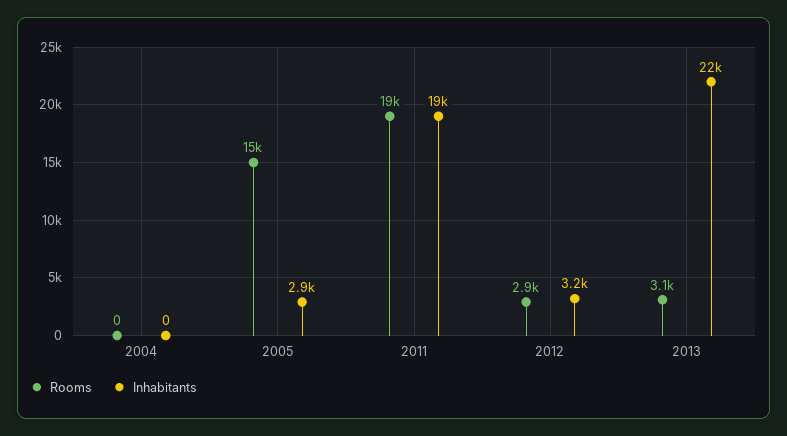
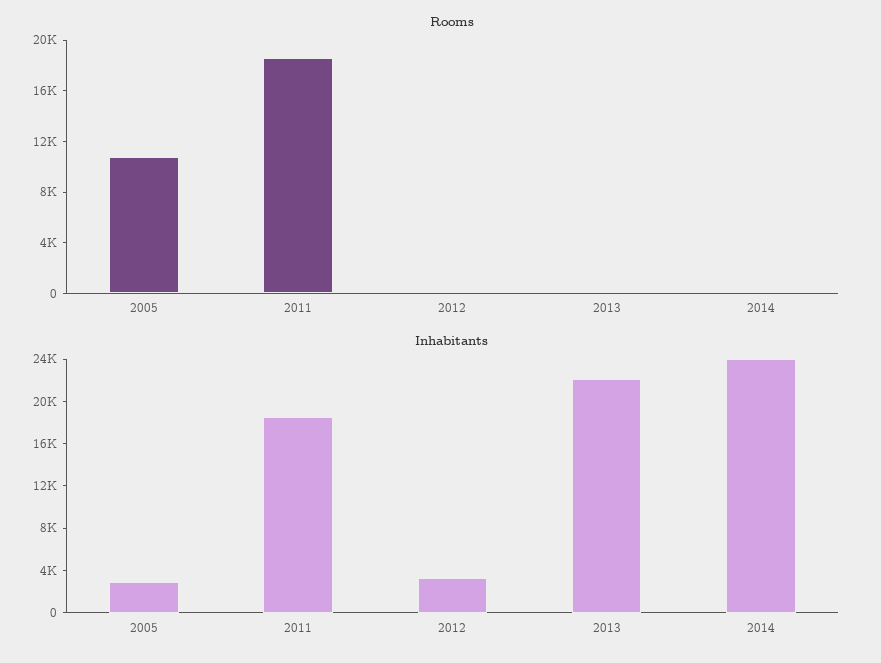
Rooms, 2004: 0 -> none
Inhabitants, 2004: 0 -> none
Rooms, 2005: 15000 -> 11000
Rooms, 2012: 2900 -> 0
Rooms, 2013: 3100 -> 0
Rooms, 2014: none -> 0
Inhabitants, 2014: none -> 24000

